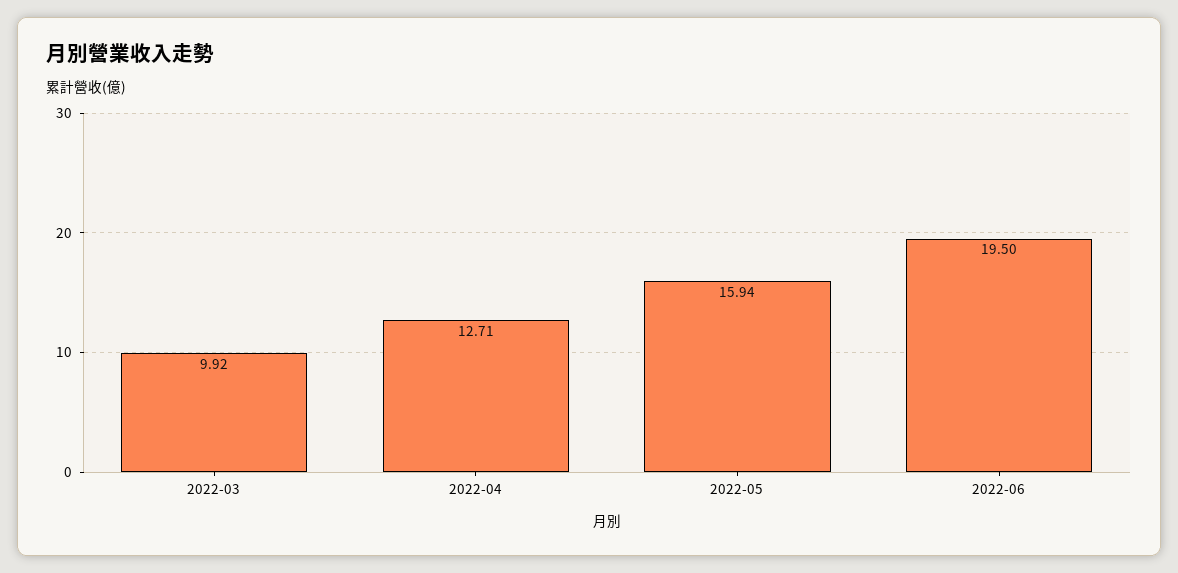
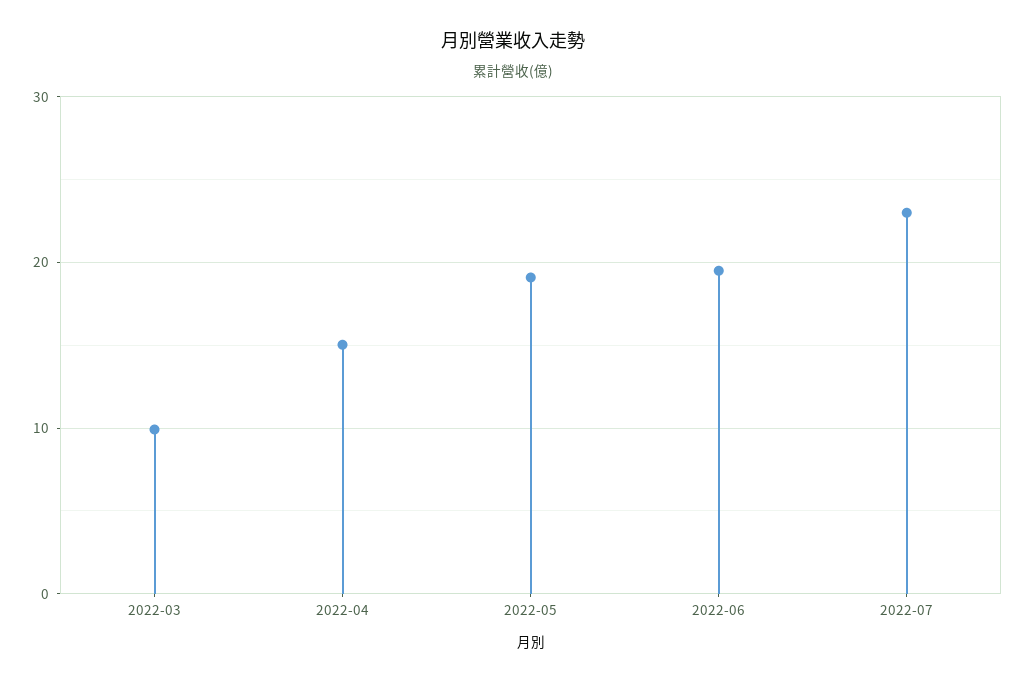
2022-04: 12.71 -> 15
2022-05: 15.94 -> 19
2022-07: none -> 23

